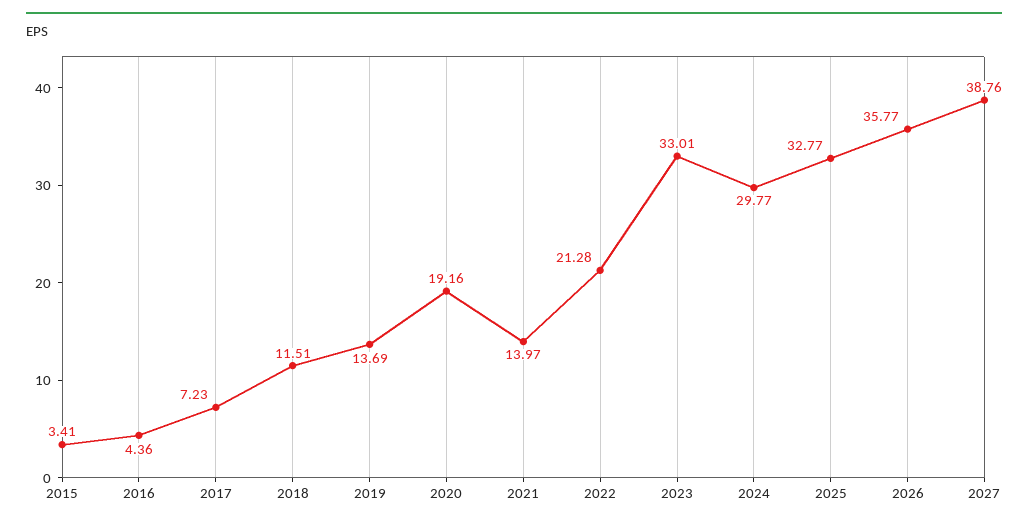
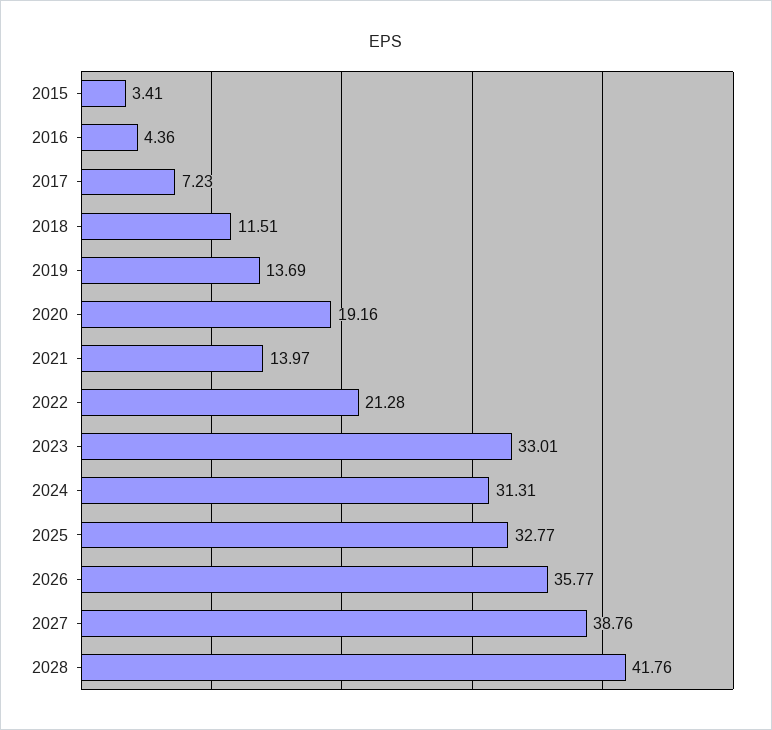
2024: 29.77 -> 31.31
2028: none -> 41.76

